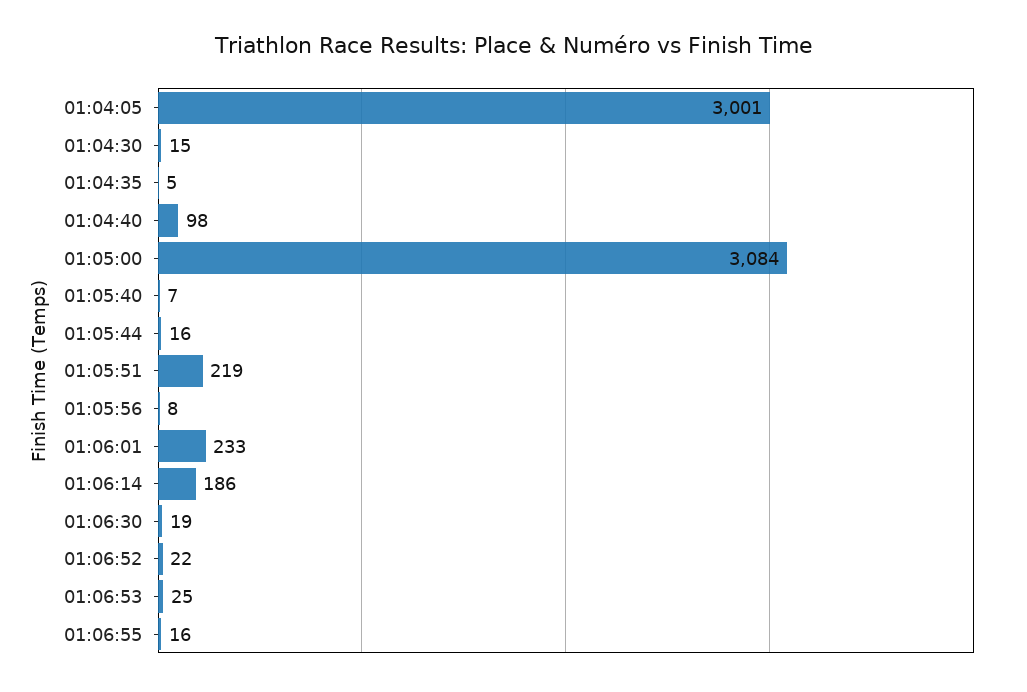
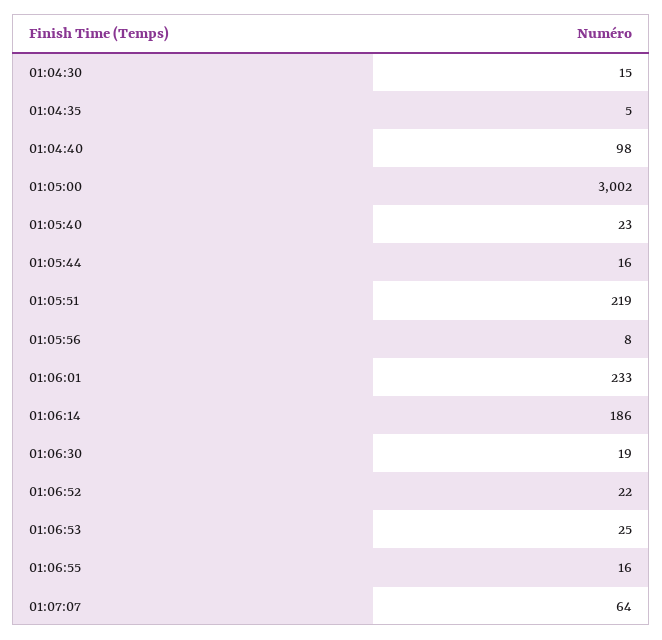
01:04:05: 3001 -> none
01:05:00: 3084 -> 3002
01:05:40: 7 -> 23
01:07:07: none -> 64

